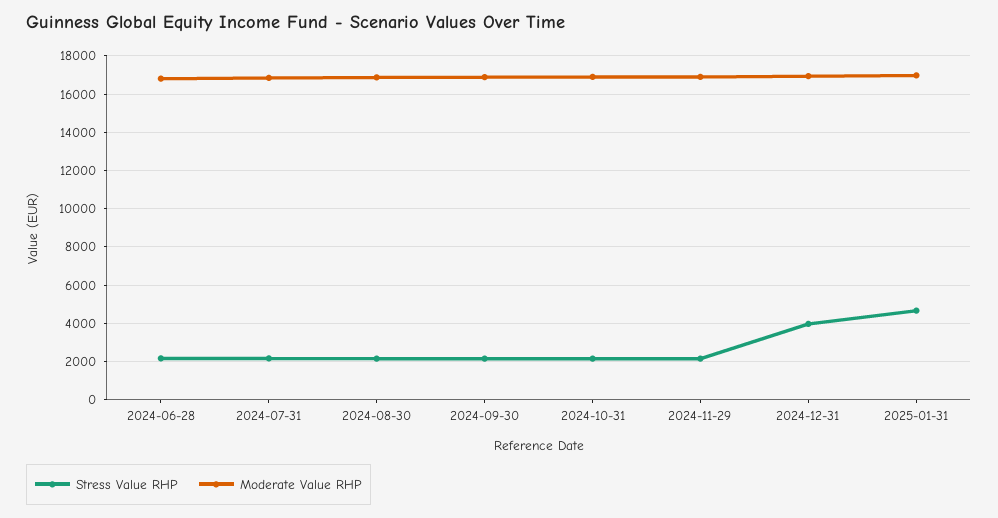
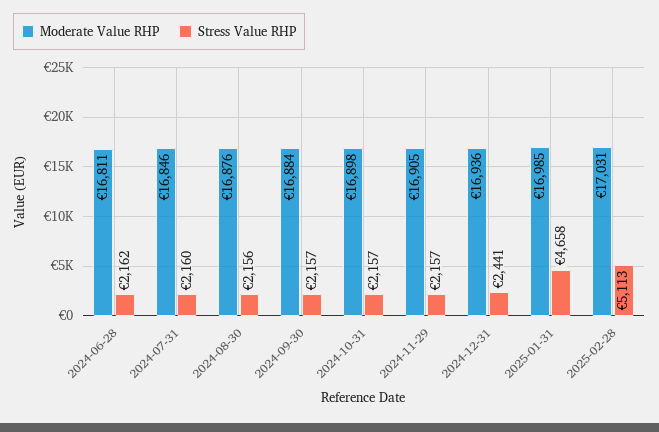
Stress Value RHP, 2024-12-31: 4000 -> 2441
Moderate Value RHP, 2025-02-28: none -> 17031
Stress Value RHP, 2025-02-28: none -> 5113

